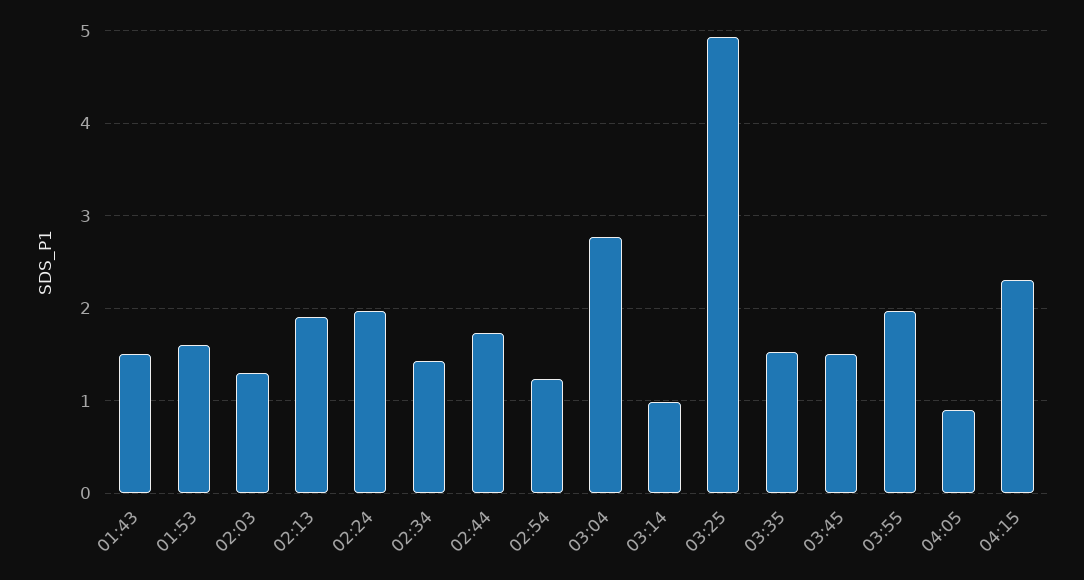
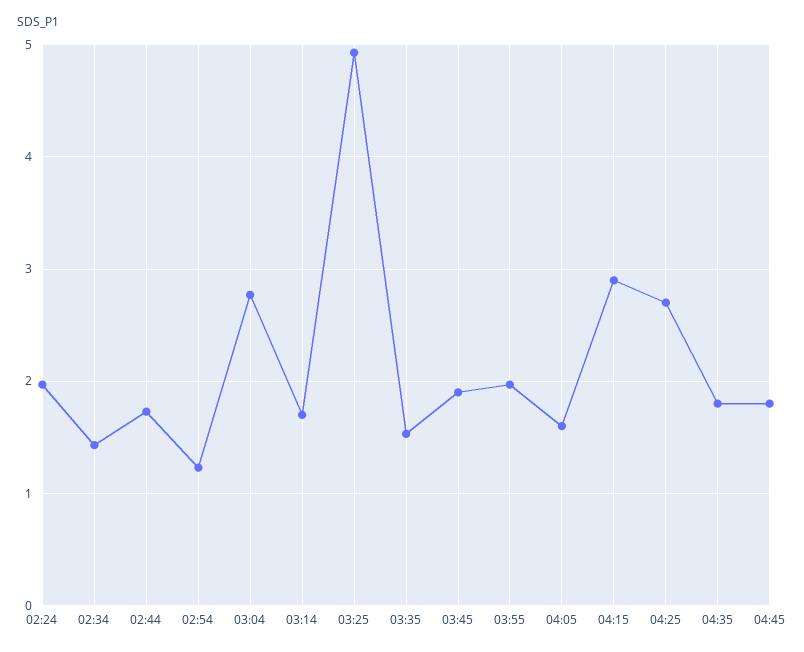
01:43: 1.5 -> none
01:53: 1.6 -> none
02:03: 1.3 -> none
02:13: 1.9 -> none
03:14: 1 -> 1.7
03:45: 1.5 -> 1.9
04:05: 0.9 -> 1.6
04:15: 2.3 -> 2.9
04:25: none -> 2.7
04:35: none -> 1.8
04:45: none -> 1.8

